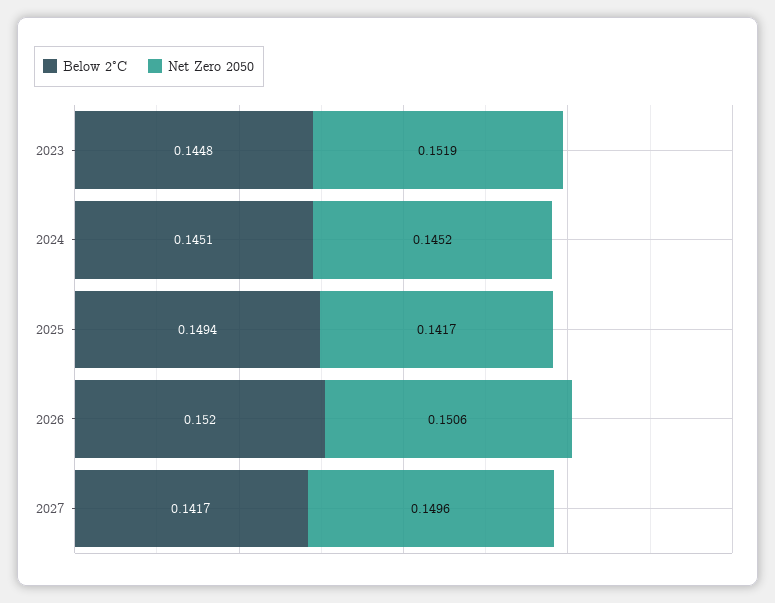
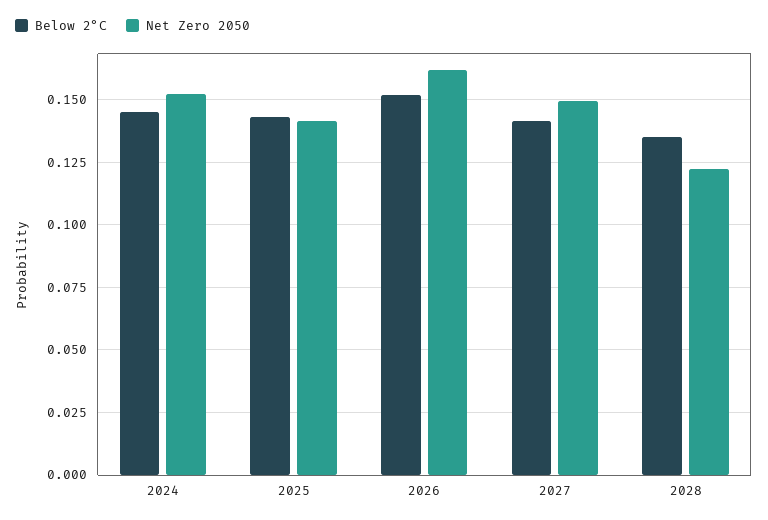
Below 2°C, 2023: 0.1448 -> none
Net Zero 2050, 2023: 0.1519 -> none
Net Zero 2050, 2024: 0.1452 -> 0.1525
Below 2°C, 2025: 0.1494 -> 0.1425
Net Zero 2050, 2026: 0.1506 -> 0.1625
Below 2°C, 2028: none -> 0.135
Net Zero 2050, 2028: none -> 0.1225

